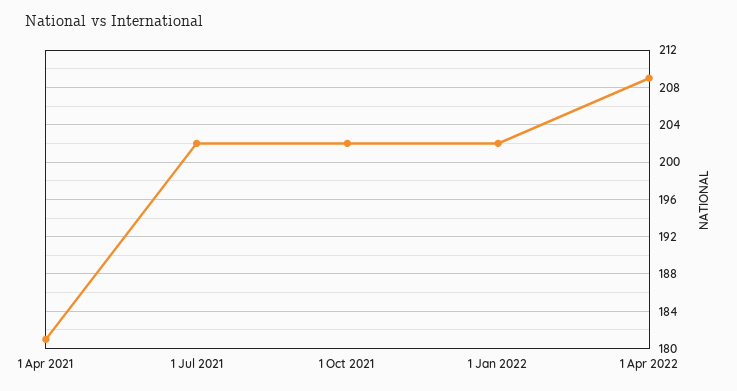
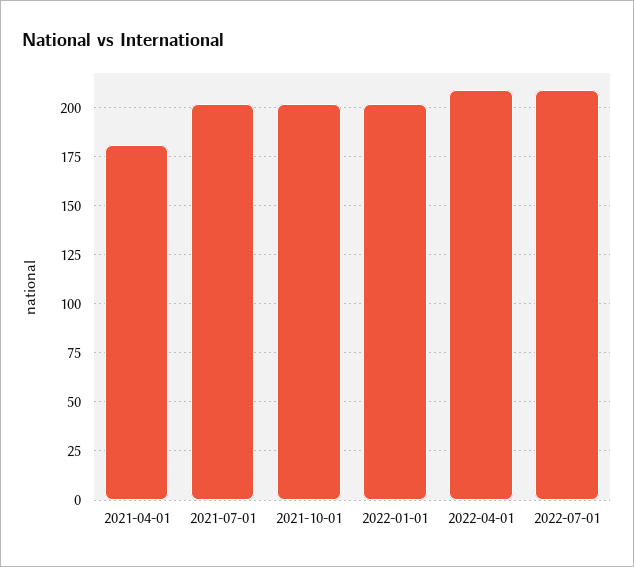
2022-07-01: none -> 210

